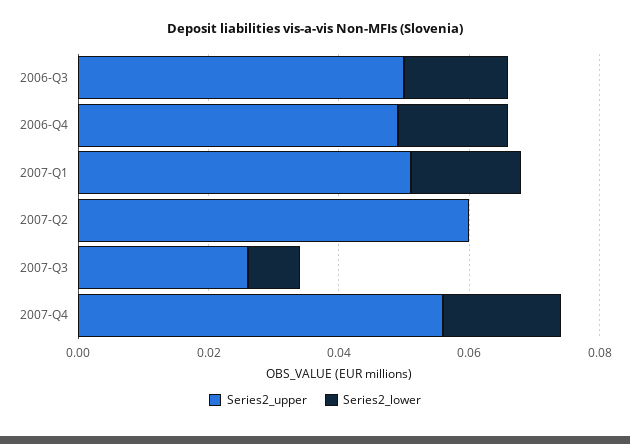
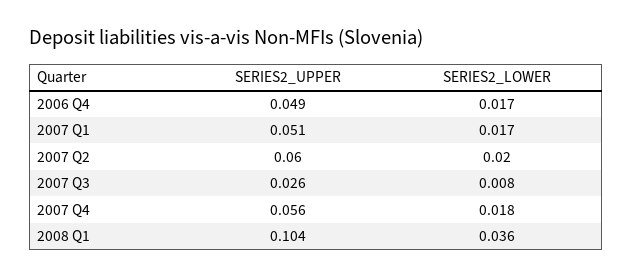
Series2_upper, 2006-Q3: 0.05 -> none
Series2_lower, 2006-Q3: 0.015 -> none
Series2_lower, 2007-Q2: 0 -> 0.02
Series2_upper, 2008 Q1: none -> 0.104
Series2_lower, 2008 Q1: none -> 0.036

